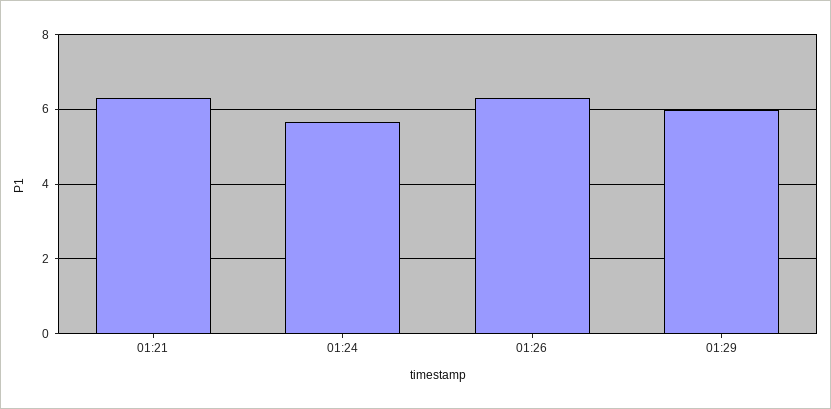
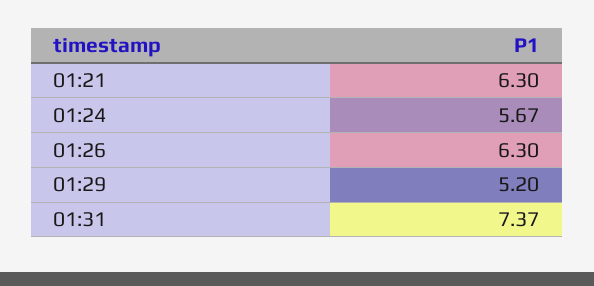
01:29: 6 -> 5.2
01:31: none -> 7.37

